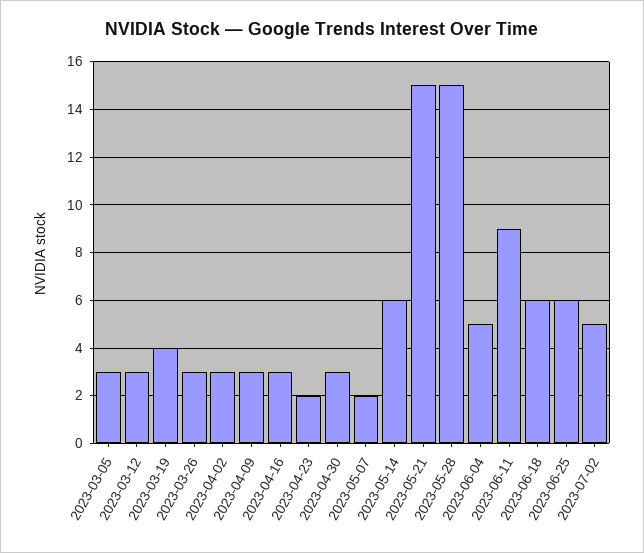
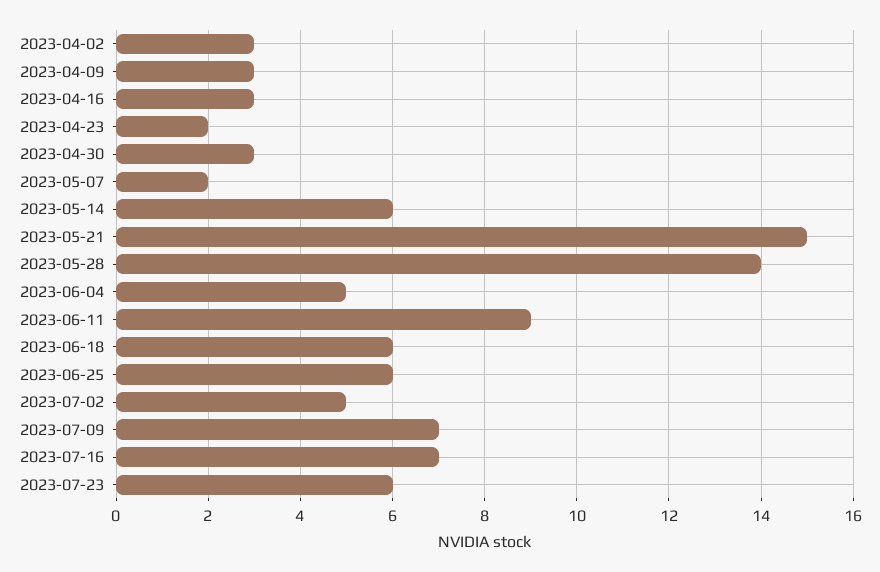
2023-03-05: 3 -> none
2023-03-12: 3 -> none
2023-03-19: 4 -> none
2023-03-26: 3 -> none
2023-05-28: 15 -> 14
2023-07-09: none -> 7
2023-07-16: none -> 7
2023-07-23: none -> 6

